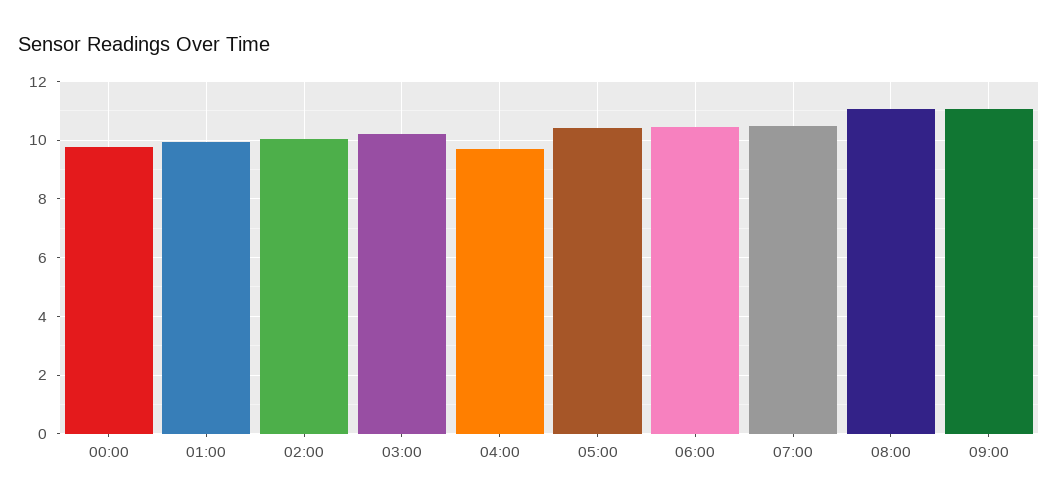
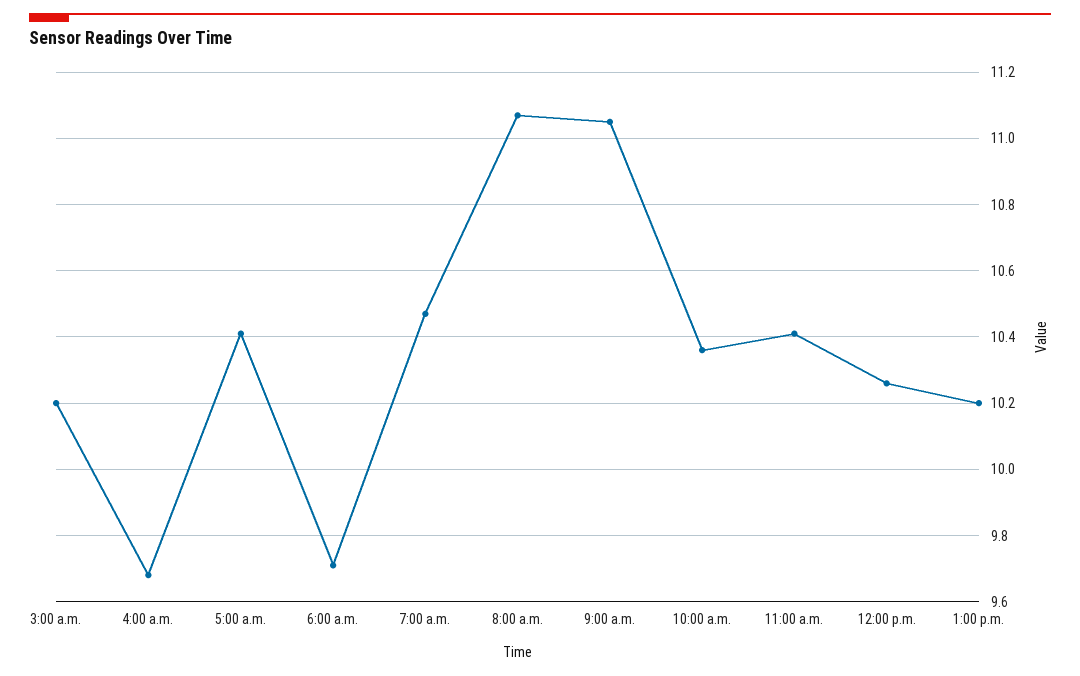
00:00: 9.75 -> none
01:00: 10 -> none
02:00: 10 -> none
06:00: 10.5 -> 9.7
10:00 a.m.: none -> 10.35
11:00 a.m.: none -> 10.4
12:00 p.m.: none -> 10.25
1:00 p.m.: none -> 10.2

